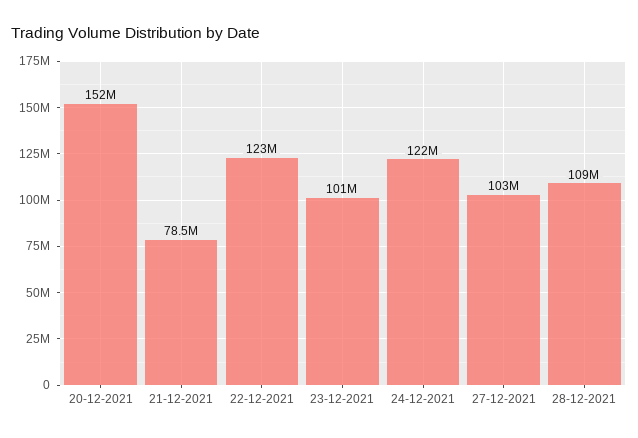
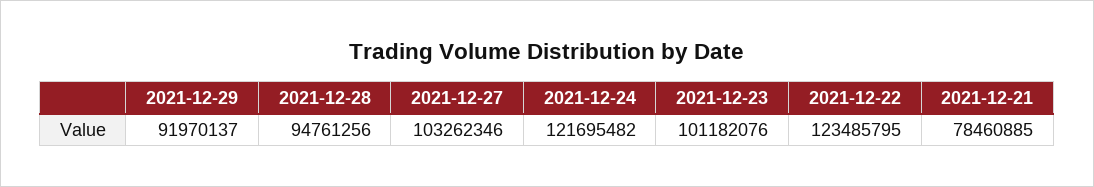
20-12-2021: 152000000 -> none
28-12-2021: 109000000 -> 94761256
2021-12-29: none -> 91970137

